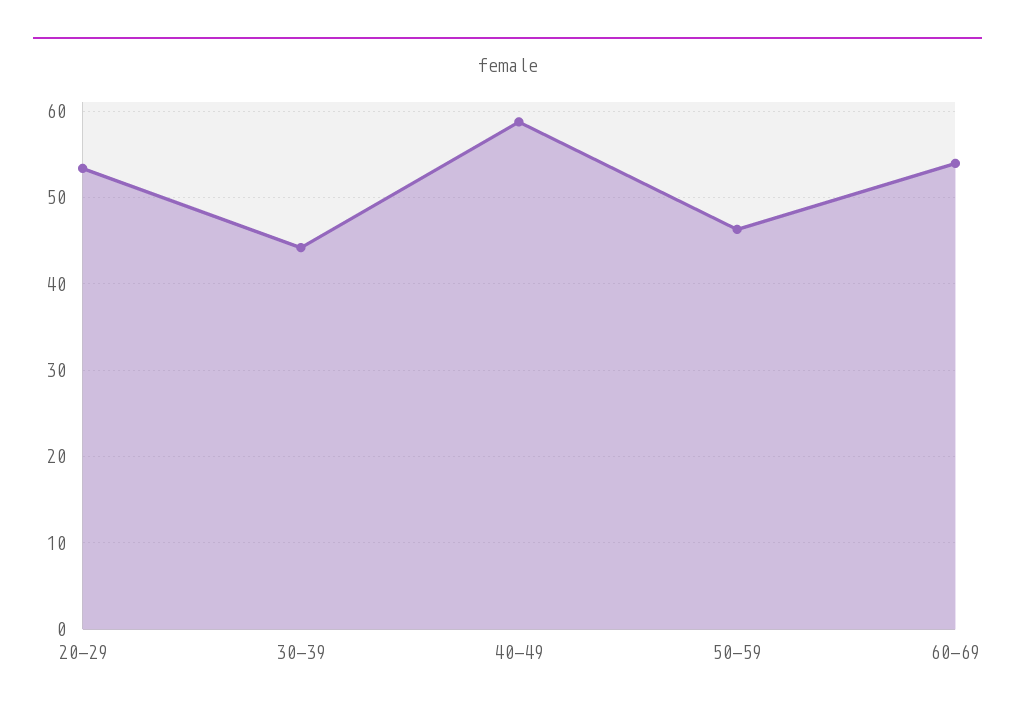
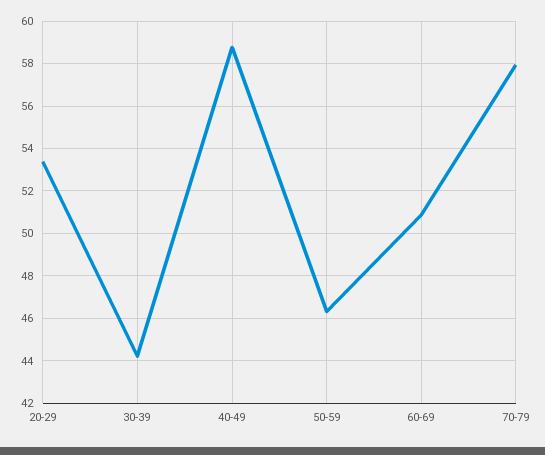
60-69: 54 -> 51
70-79: none -> 58

